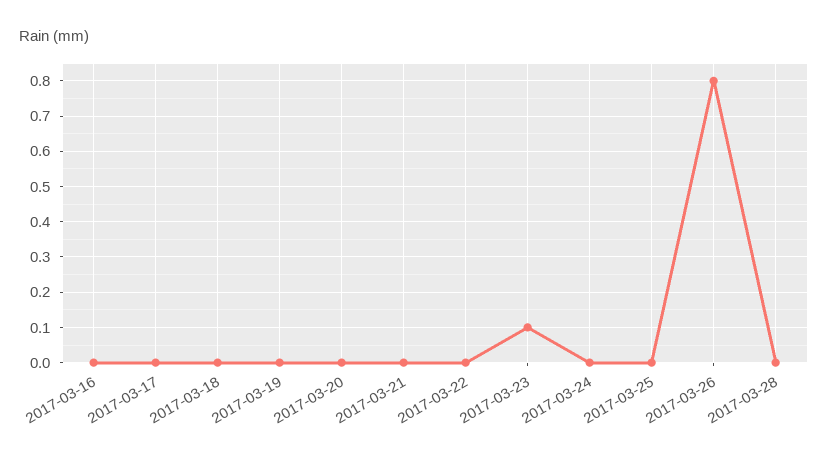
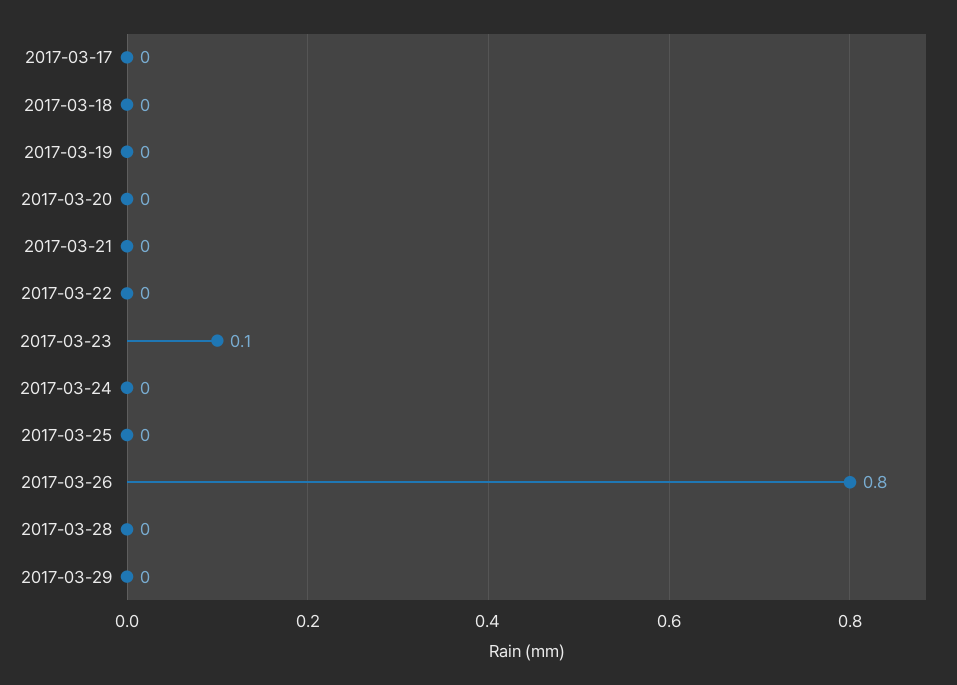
2017-03-16: 0 -> none
2017-03-29: none -> 0

